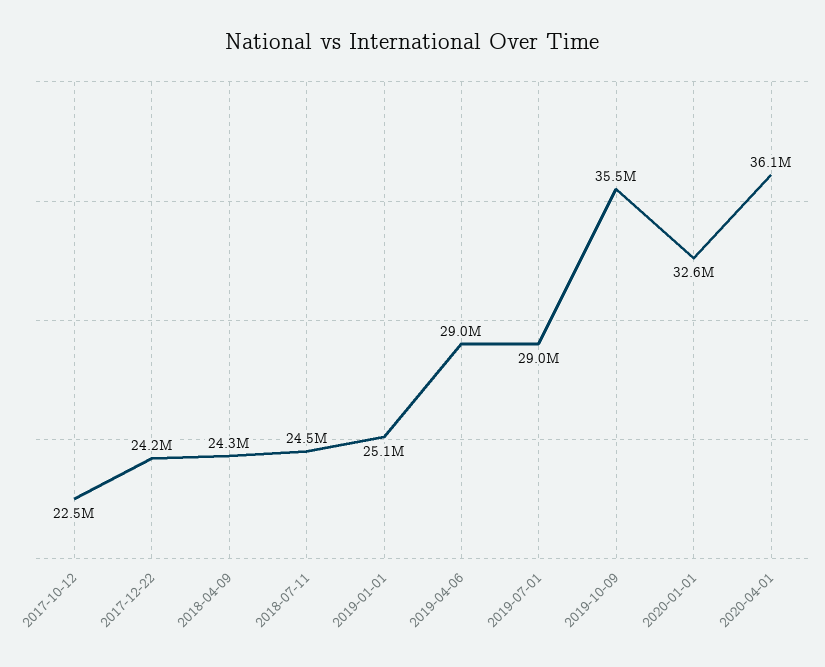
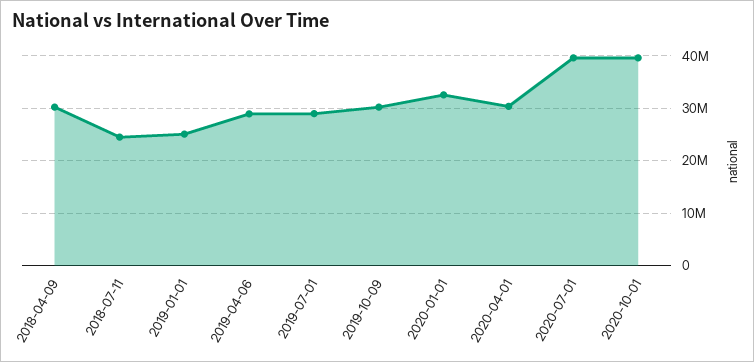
2017-10-12: 22500000 -> none
2017-12-22: 24200000 -> none
2018-04-09: 24300000 -> 30000000
2019-10-09: 35500000 -> 30000000
2020-04-01: 36100000 -> 30000000
2020-07-01: none -> 40000000
2020-10-01: none -> 40000000

